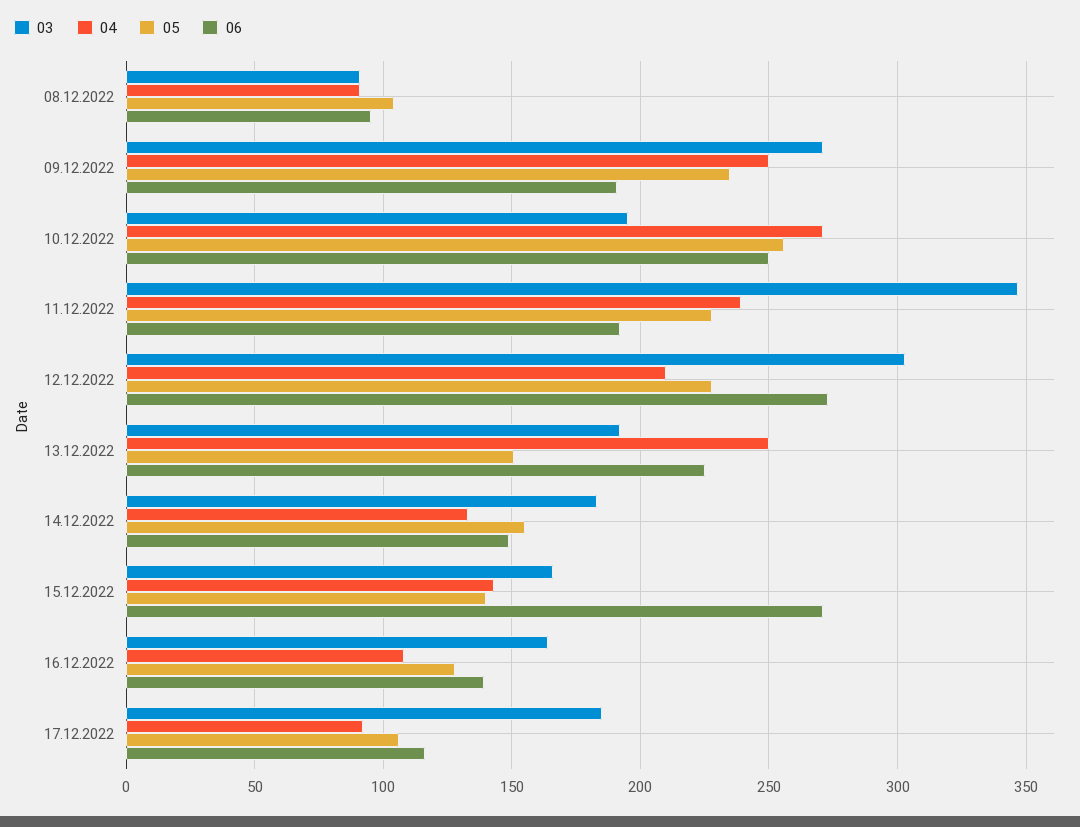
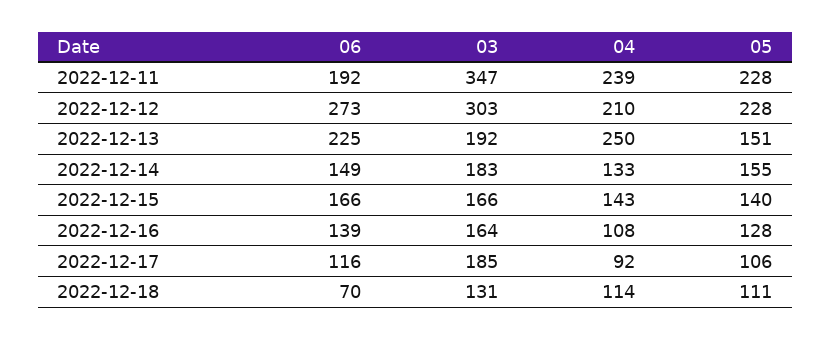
03, 08.12.2022: 90 -> none
04, 08.12.2022: 90 -> none
05, 08.12.2022: 105 -> none
06, 08.12.2022: 95 -> none
03, 09.12.2022: 270 -> none
04, 09.12.2022: 250 -> none
05, 09.12.2022: 235 -> none
06, 09.12.2022: 190 -> none
03, 10.12.2022: 195 -> none
04, 10.12.2022: 270 -> none
05, 10.12.2022: 255 -> none
06, 10.12.2022: 250 -> none
06, 15.12.2022: 270 -> 166
06, 2022-12-18: none -> 70
03, 2022-12-18: none -> 131
04, 2022-12-18: none -> 114
05, 2022-12-18: none -> 111

